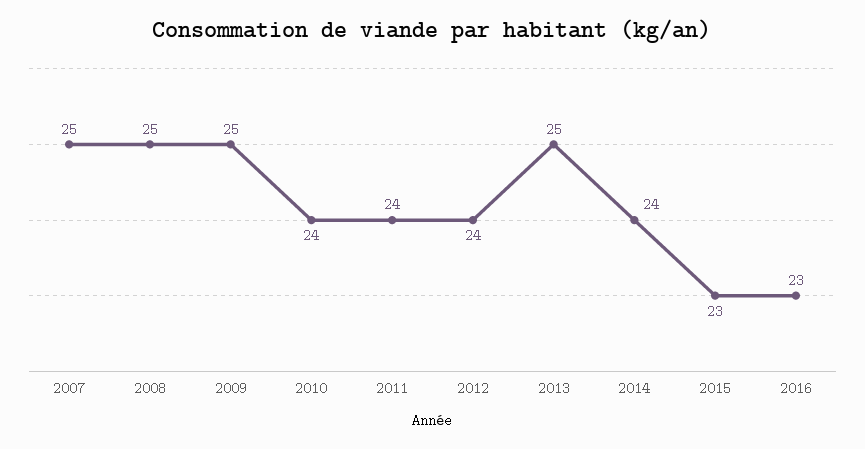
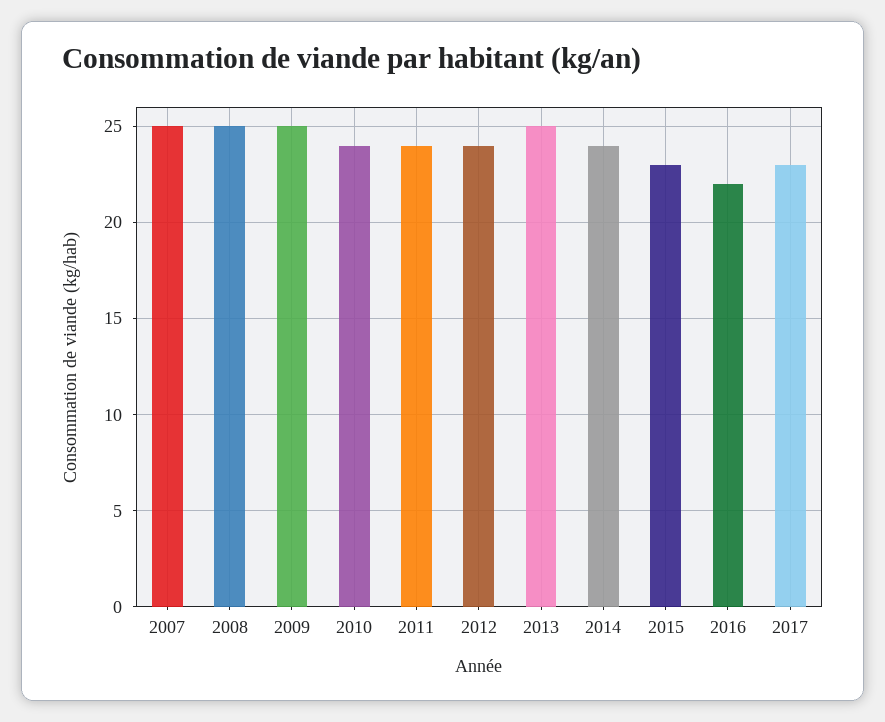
2016: 23 -> 22
2017: none -> 23

